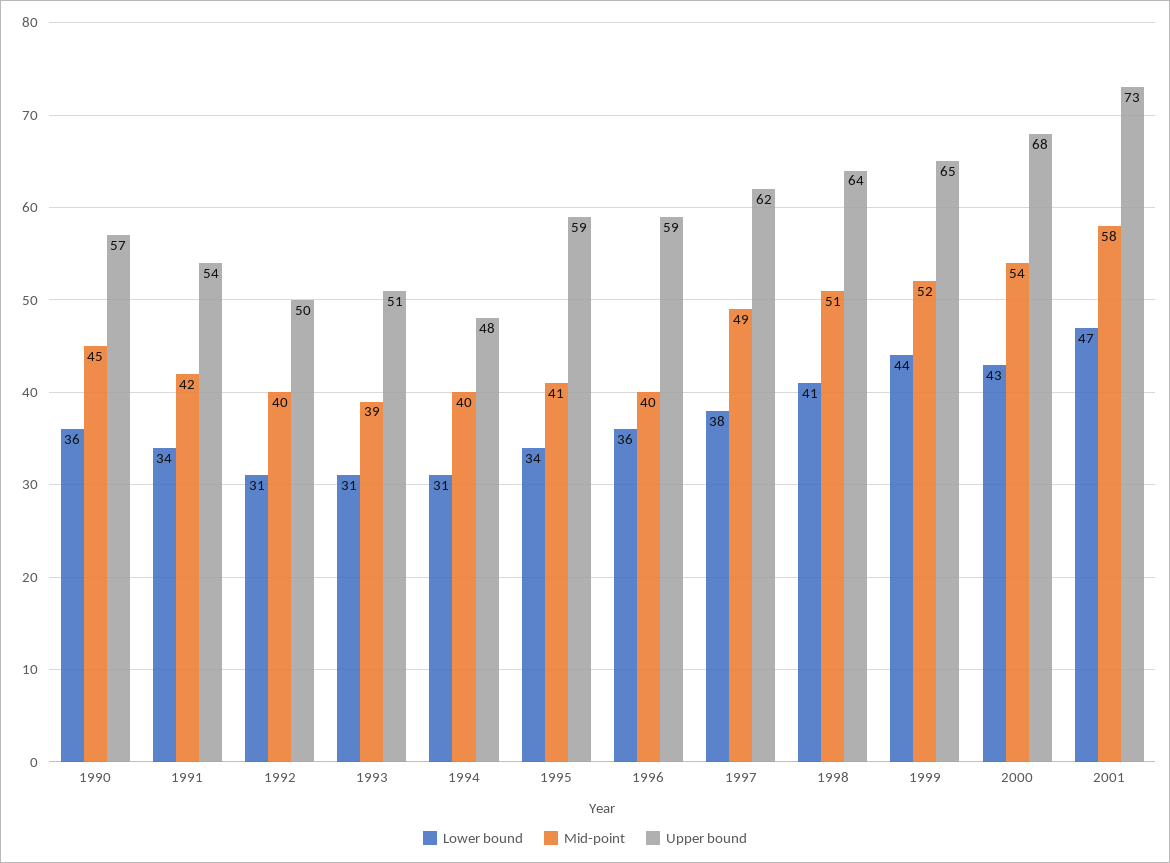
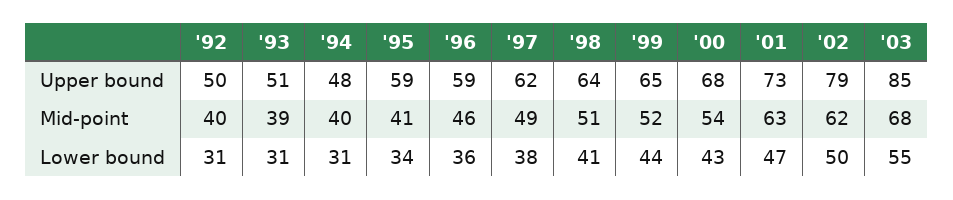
Lower bound, 1990: 36 -> none
Mid-point, 1990: 45 -> none
Upper bound, 1990: 57 -> none
Lower bound, 1991: 34 -> none
Mid-point, 1991: 42 -> none
Upper bound, 1991: 54 -> none
Mid-point, 1996: 40 -> 46
Mid-point, 2001: 58 -> 63
Upper bound, '02: none -> 79
Upper bound, '03: none -> 85
Mid-point, '02: none -> 62
Mid-point, '03: none -> 68
Lower bound, '02: none -> 50
Lower bound, '03: none -> 55

